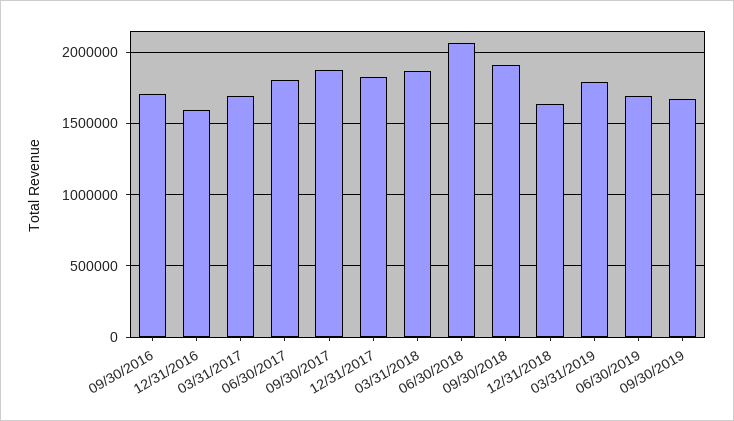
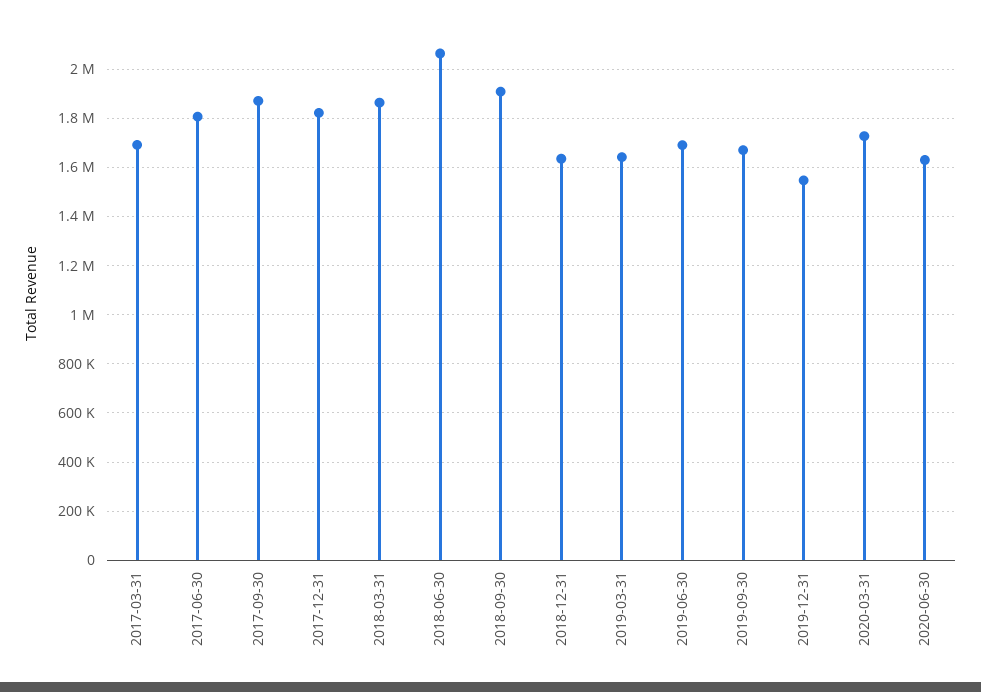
09/30/2016: 1700000 -> none
12/31/2016: 1600000 -> none
03/31/2019: 1800000 -> 1650000
2019-12-31: none -> 1550000
2020-03-31: none -> 1725000
2020-06-30: none -> 1625000

